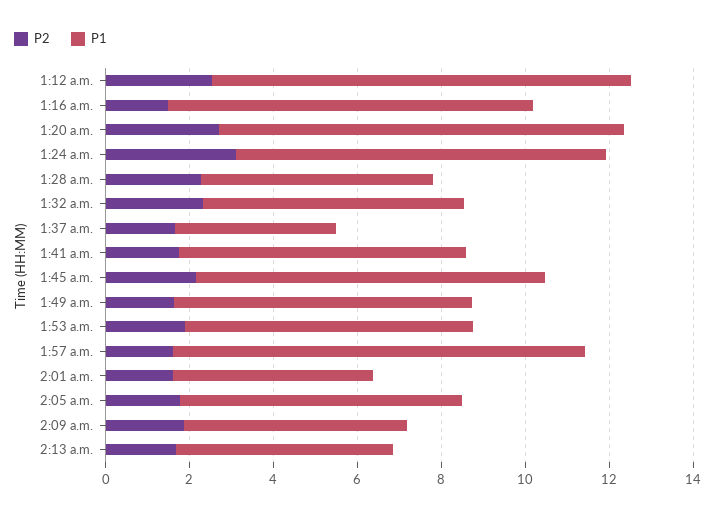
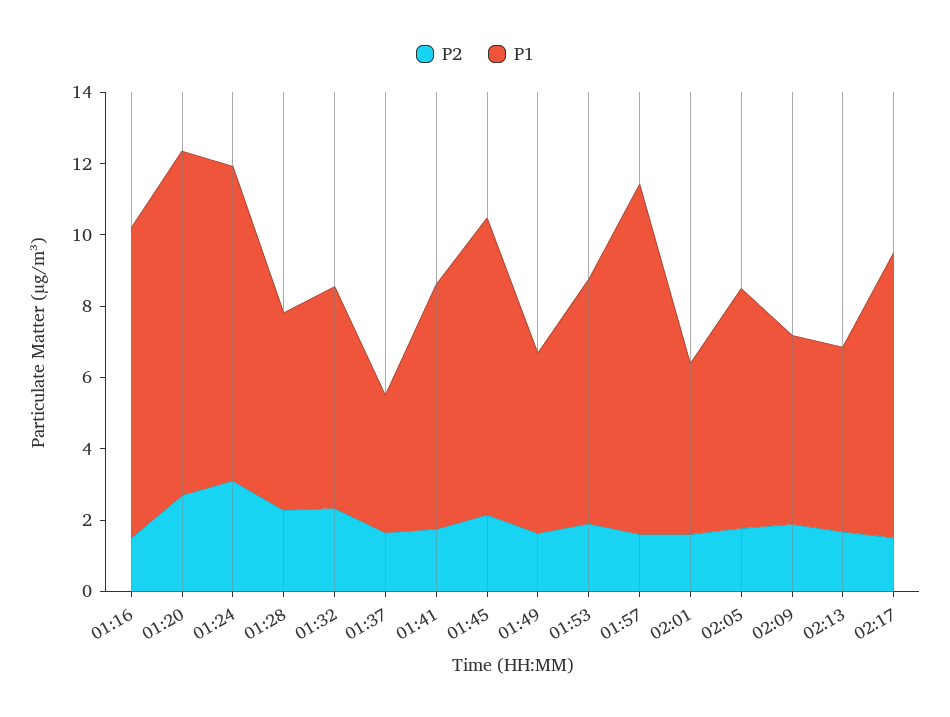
P2, 1:12 a.m.: 2.5 -> none
P1, 1:12 a.m.: 10 -> none
P1, 1:49 a.m.: 7 -> 5
P2, 02:17: none -> 1.5
P1, 02:17: none -> 8

